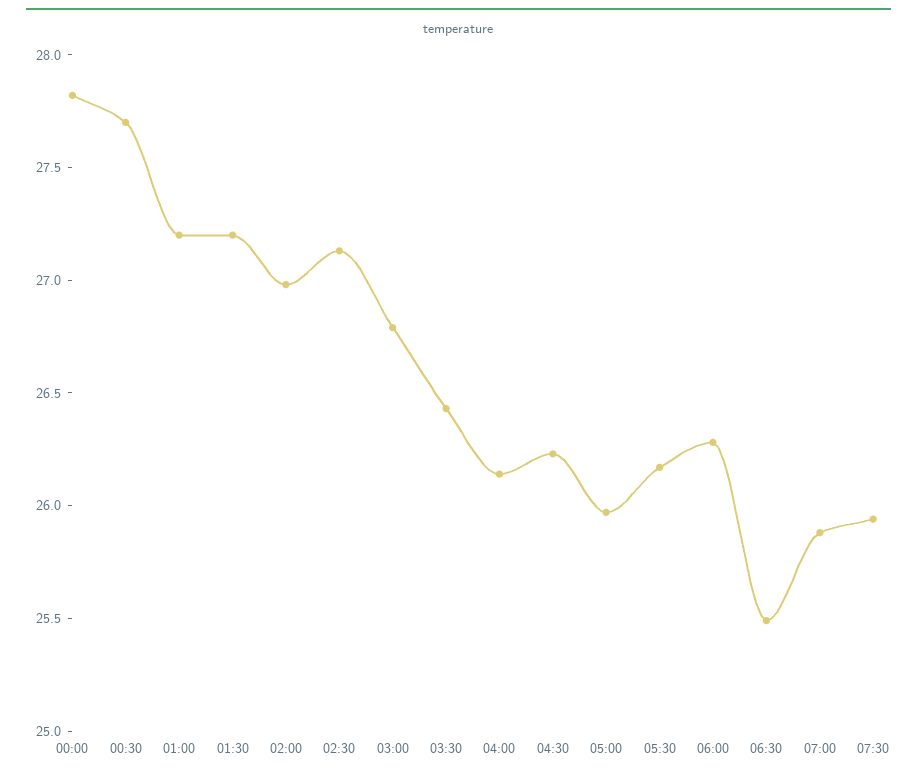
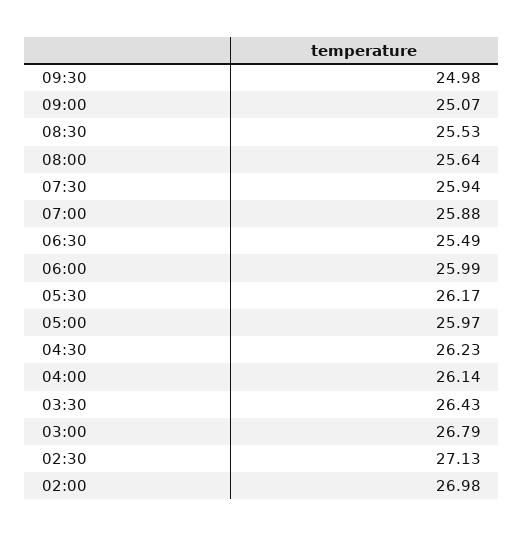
00:00: 27.8 -> none
00:30: 27.7 -> none
01:00: 27.2 -> none
01:30: 27.2 -> none
06:00: 26.3 -> 25.99
09:30: none -> 24.98
09:00: none -> 25.07
08:30: none -> 25.53
08:00: none -> 25.64

